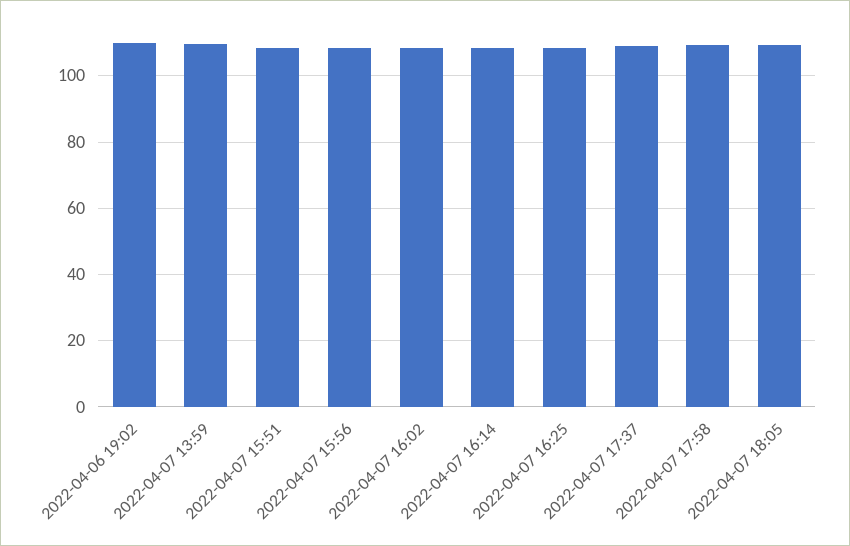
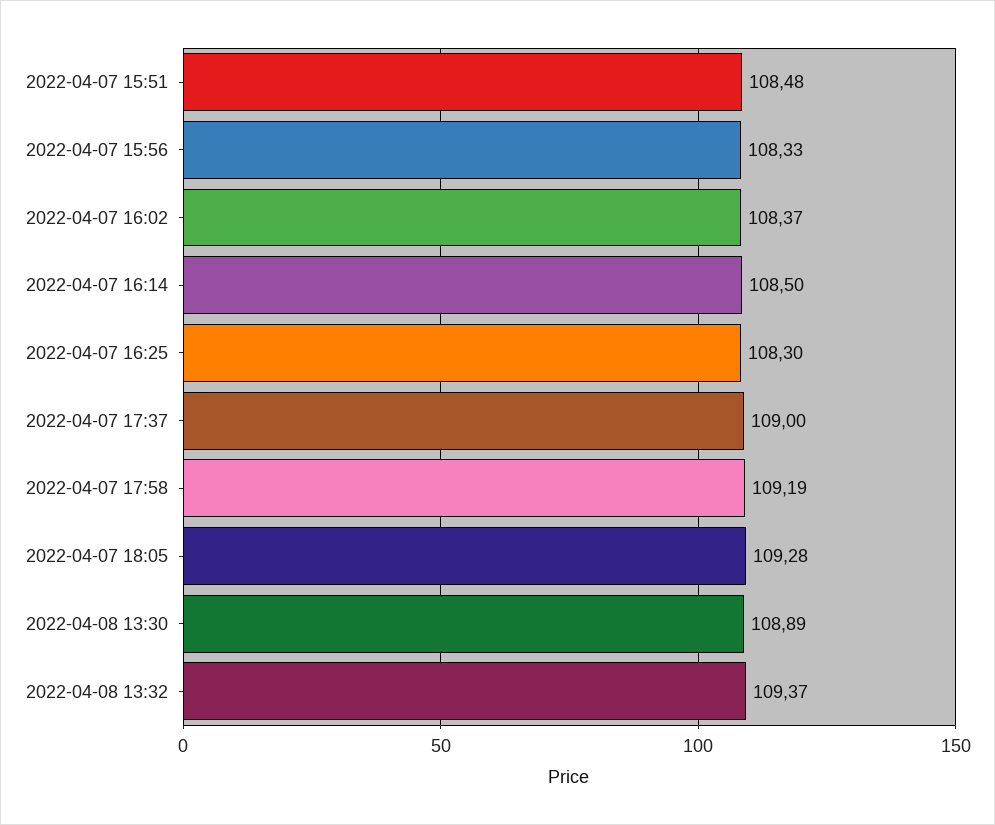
2022-04-06 19:02: 110 -> none
2022-04-07 13:59: 110 -> none
2022-04-08 13:30: none -> 108.89
2022-04-08 13:32: none -> 109.37

